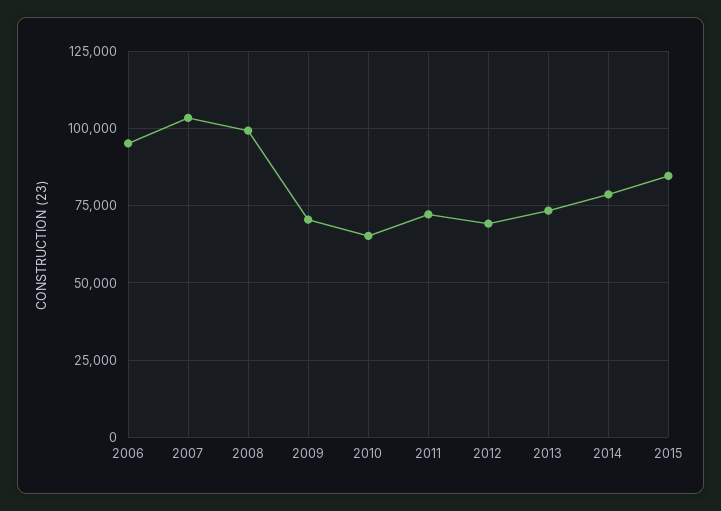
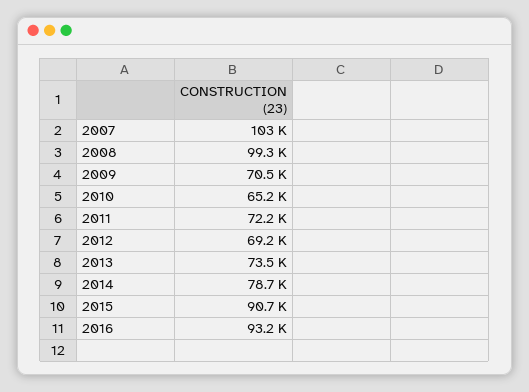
2006: 95000 -> none
2015: 85000 -> 90700
2016: none -> 93200

